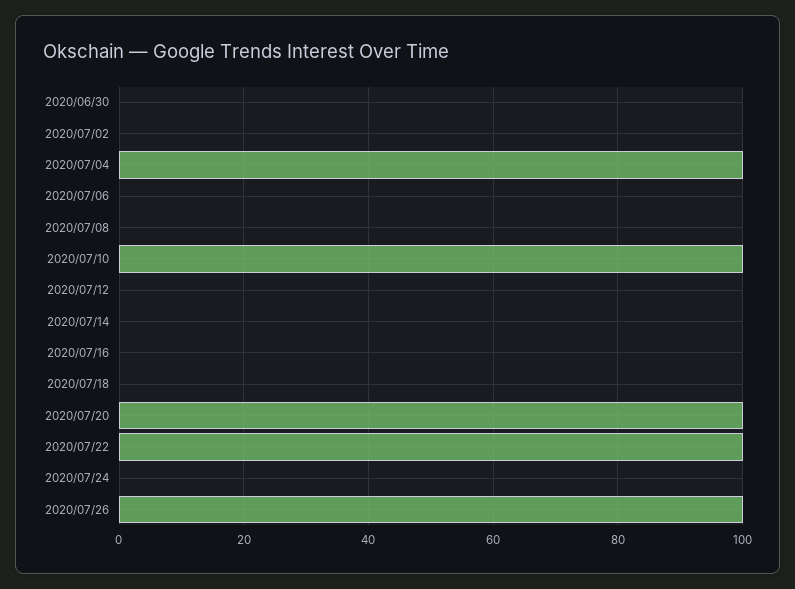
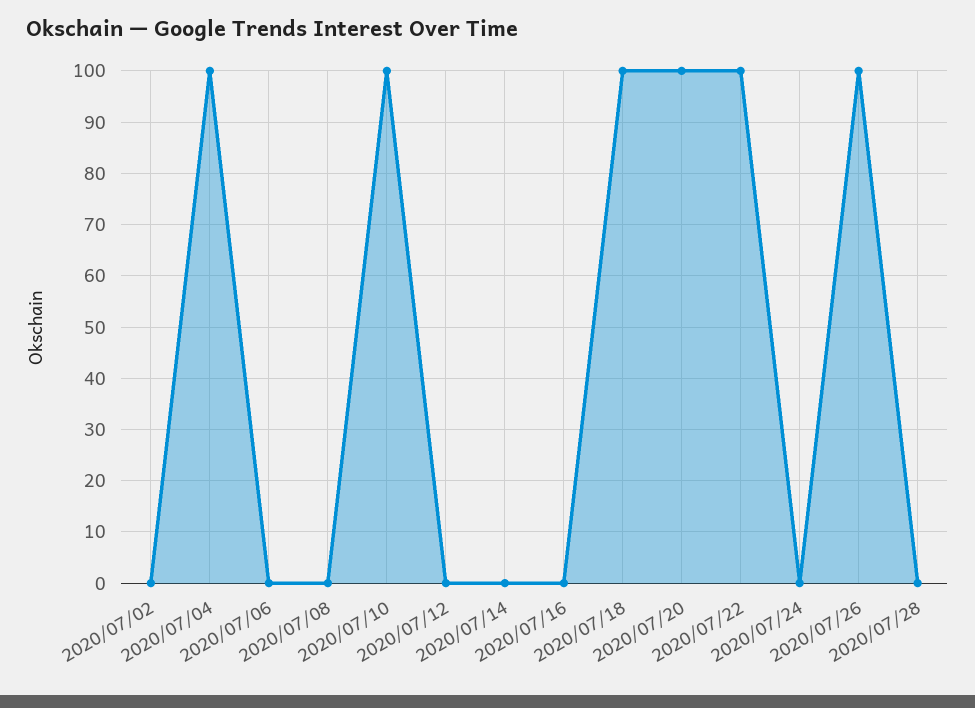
2020/06/30: 0 -> none
2020/07/18: 0 -> 100
2020/07/28: none -> 0

